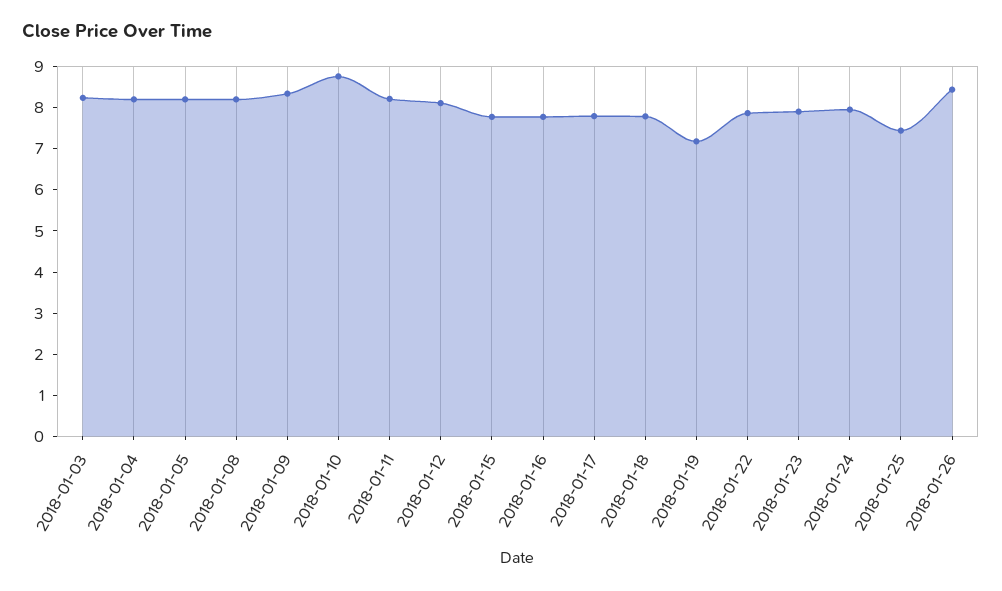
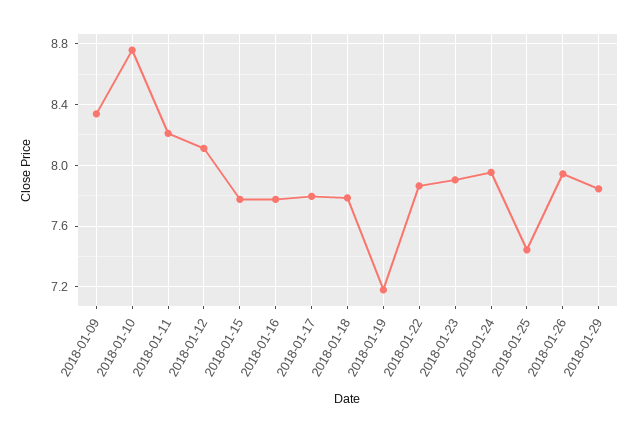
2018-01-03: 8.2 -> none
2018-01-04: 8.2 -> none
2018-01-05: 8.2 -> none
2018-01-08: 8.2 -> none
2018-01-26: 8.4 -> 7.95
2018-01-29: none -> 7.85

